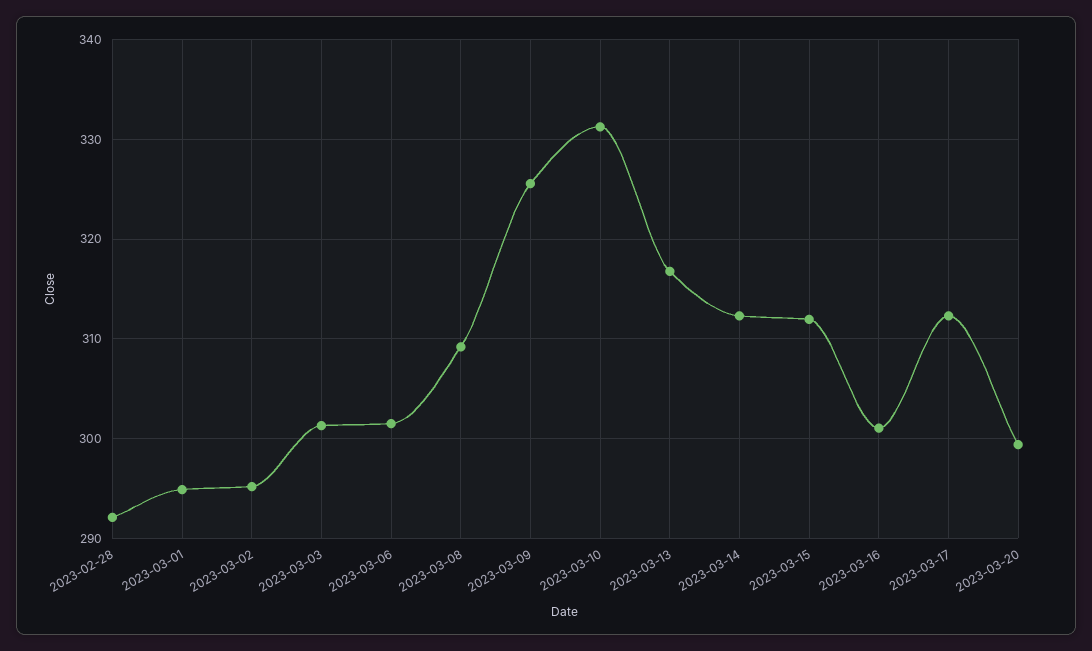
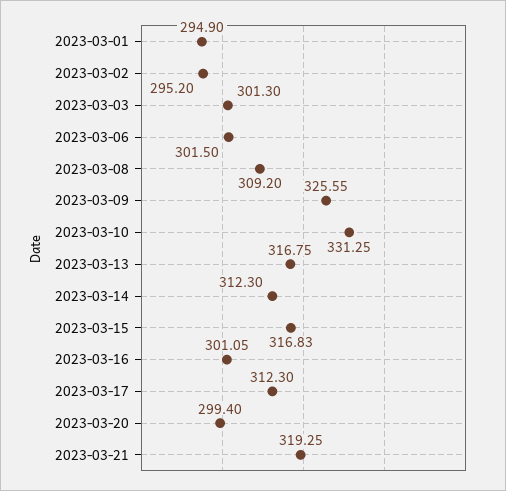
2023-02-28: 292 -> none
2023-03-15: 312 -> 316.83
2023-03-21: none -> 319.25

